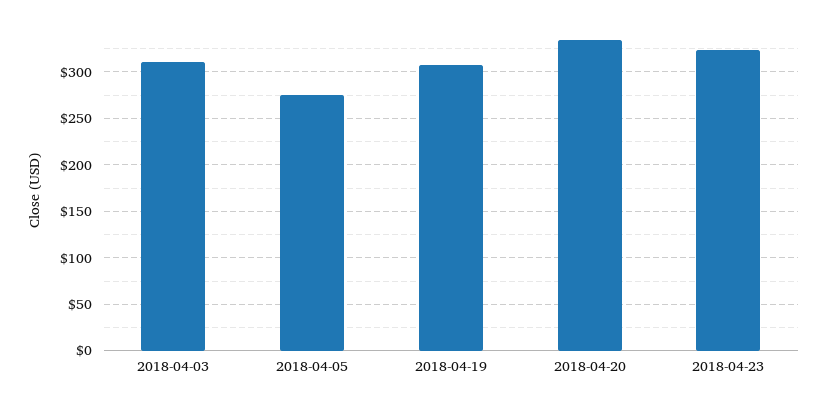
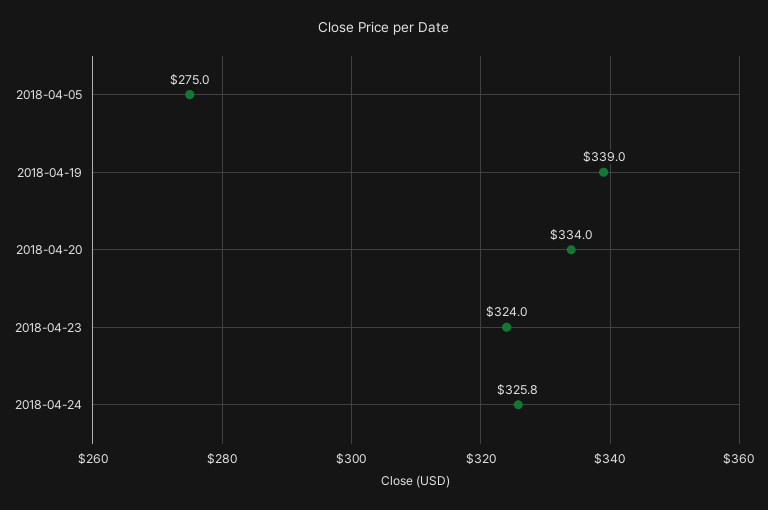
2018-04-03: 310 -> none
2018-04-19: 310 -> 339
2018-04-24: none -> 325.8

